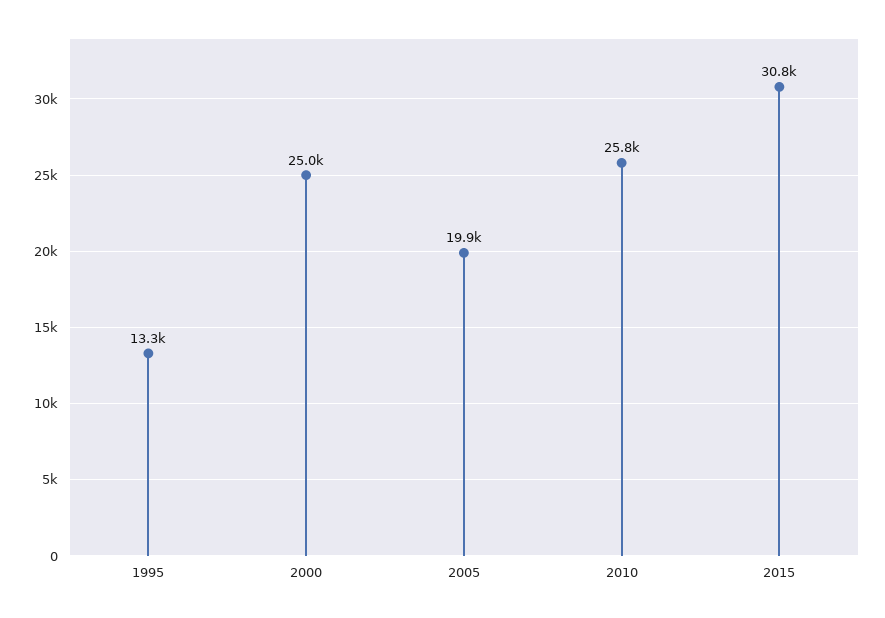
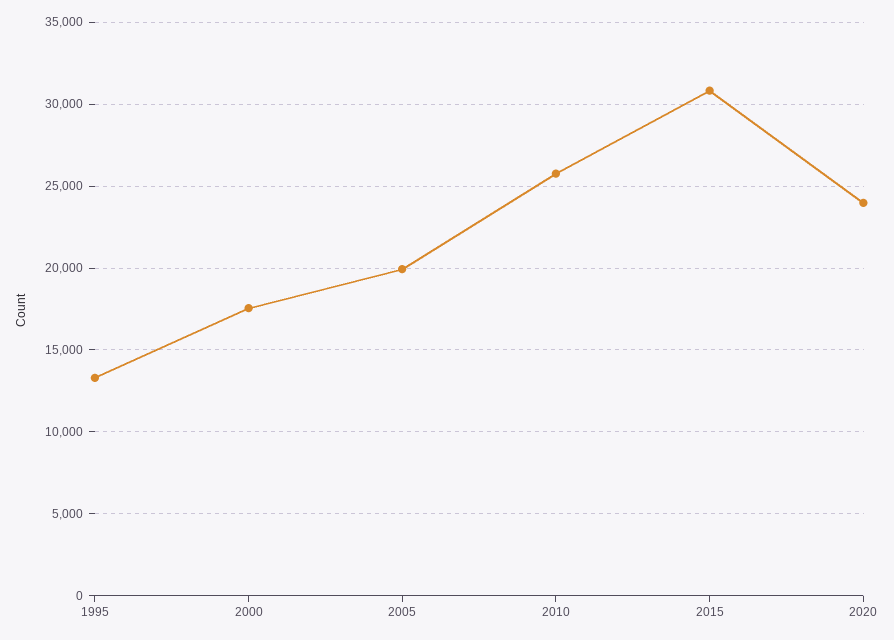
2000: 25000 -> 17500
2020: none -> 24000

